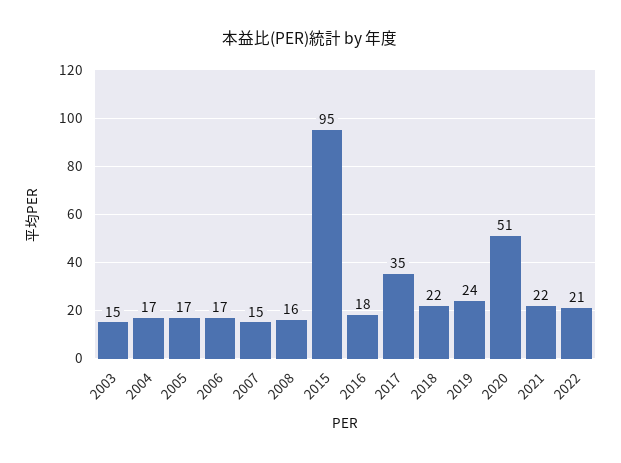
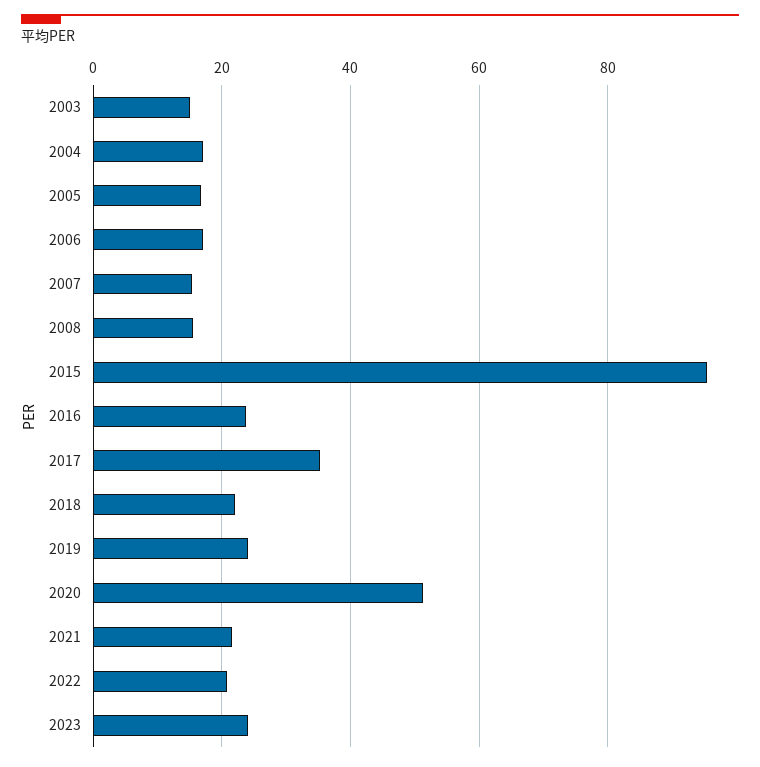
2016: 18 -> 24
2023: none -> 24

